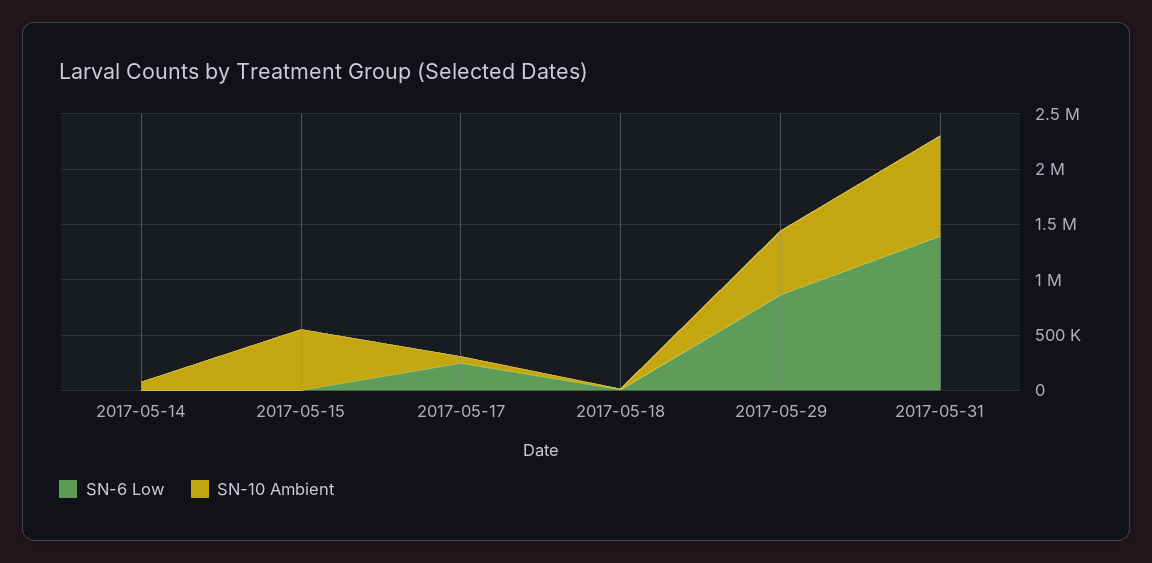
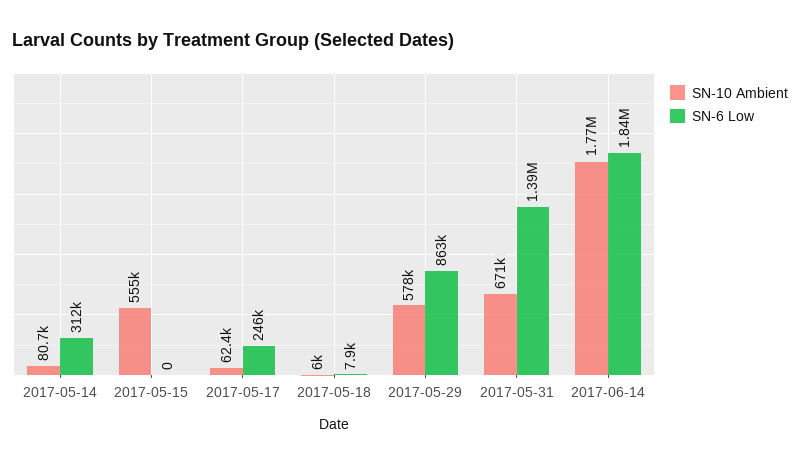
SN-6 Low, 2017-05-14: 0 -> 312000
SN-10 Ambient, 2017-05-31: 900000 -> 671000
SN-10 Ambient, 2017-06-14: none -> 1770000
SN-6 Low, 2017-06-14: none -> 1840000

